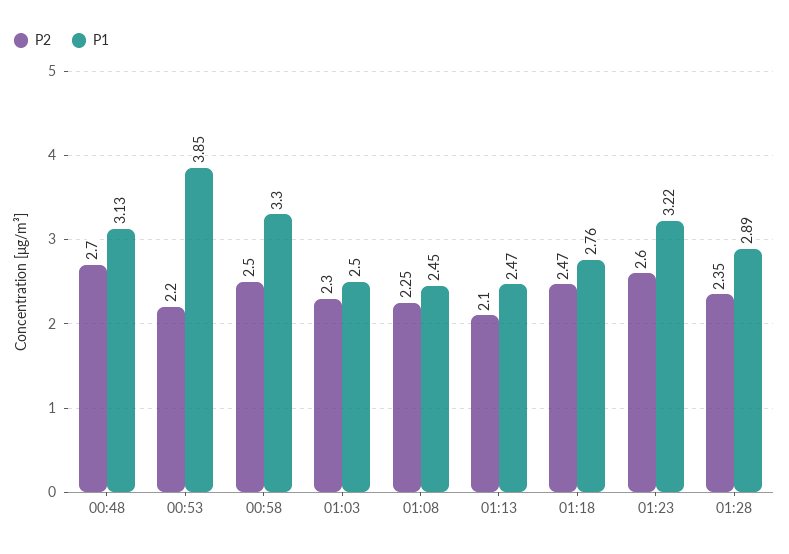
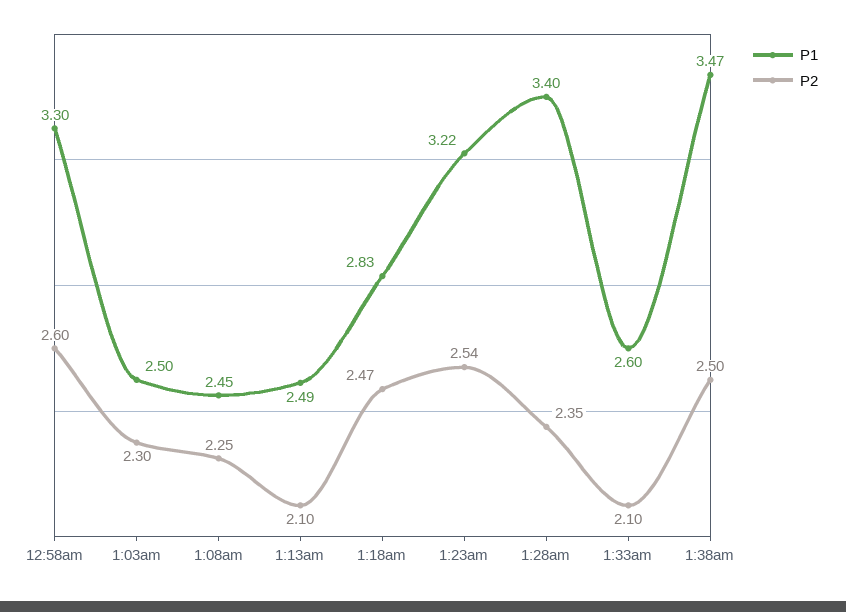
P2, 00:48: 2.7 -> none
P1, 00:48: 3.13 -> none
P2, 00:53: 2.2 -> none
P1, 00:53: 3.85 -> none
P2, 00:58: 2.5 -> 2.6
P1, 01:13: 2.47 -> 2.49
P1, 01:18: 2.76 -> 2.83
P2, 01:23: 2.6 -> 2.54
P1, 01:28: 2.89 -> 3.4
P1, 1:33am: none -> 2.6
P2, 1:33am: none -> 2.1
P1, 1:38am: none -> 3.47
P2, 1:38am: none -> 2.5

